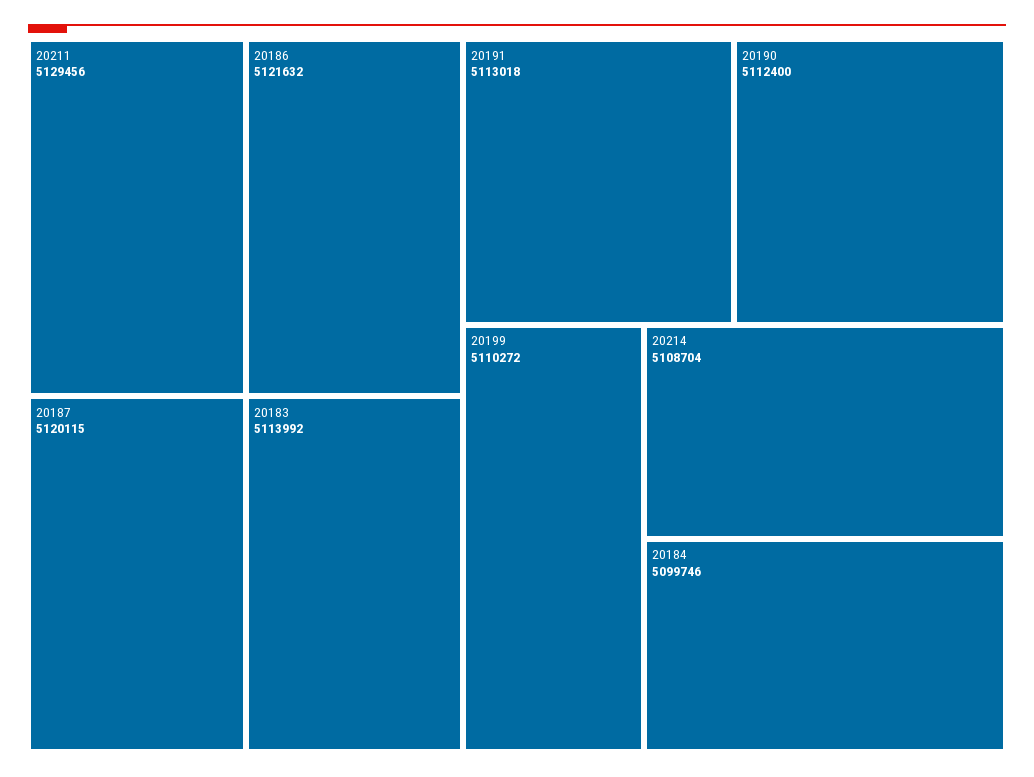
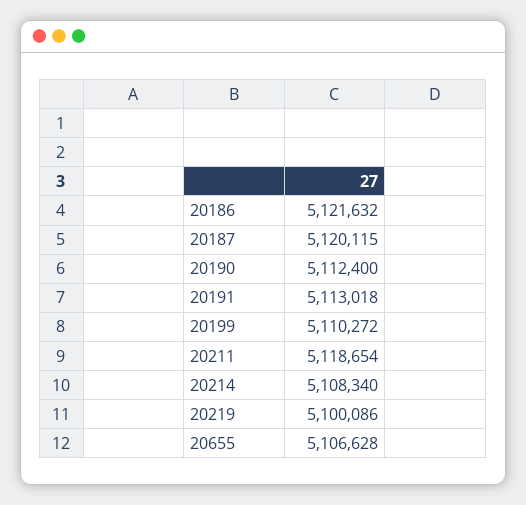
20211: 5129456 -> 5118654
20183: 5113992 -> none
20214: 5108704 -> 5108340
20184: 5099746 -> none
20219: none -> 5100086
20655: none -> 5106628

